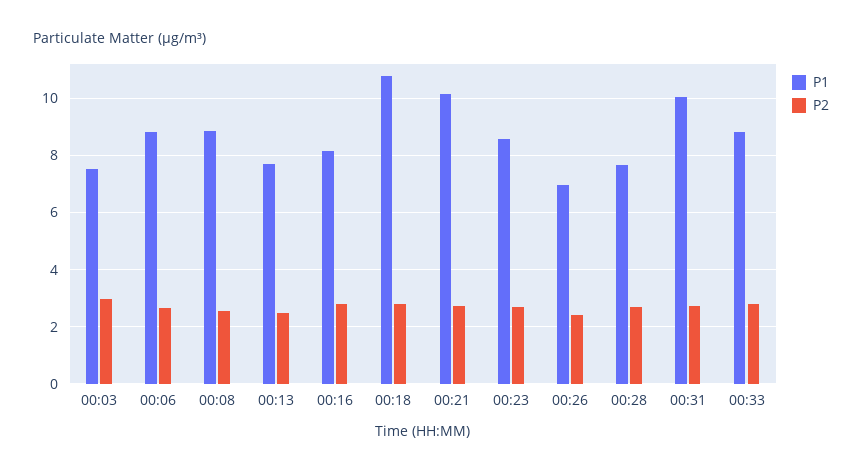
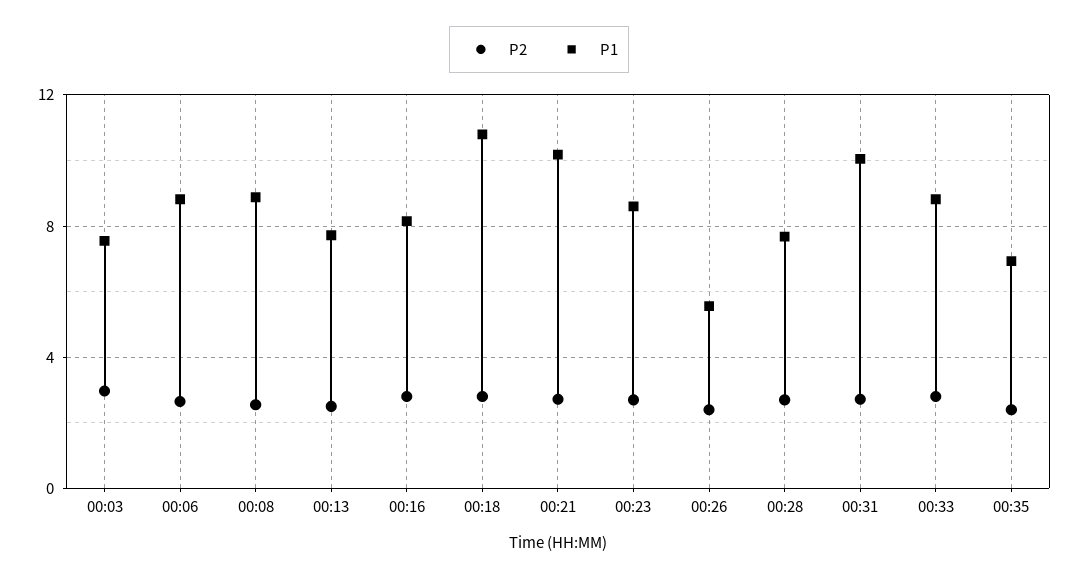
P1, 00:26: 7 -> 5.5
P2, 00:35: none -> 2.5
P1, 00:35: none -> 7

